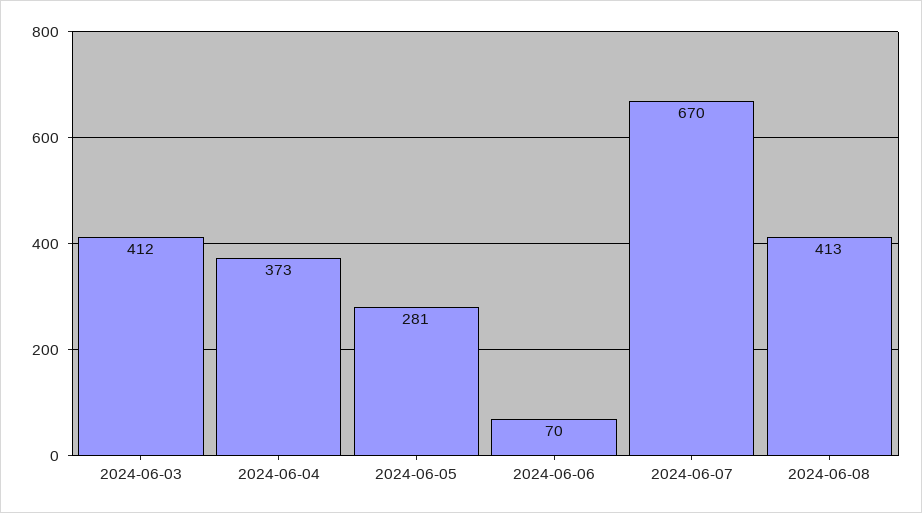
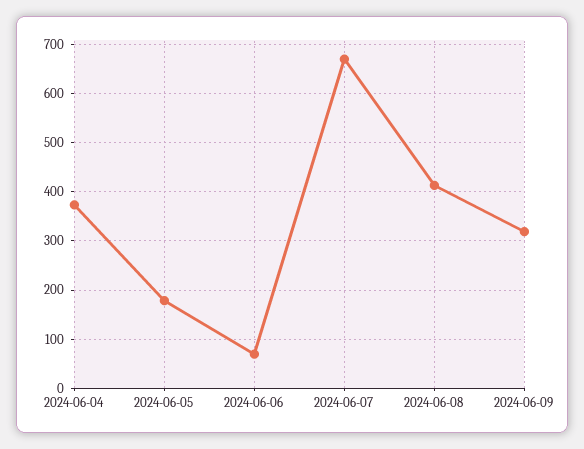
2024-06-03: 412 -> none
2024-06-05: 281 -> 180
2024-06-09: none -> 320

